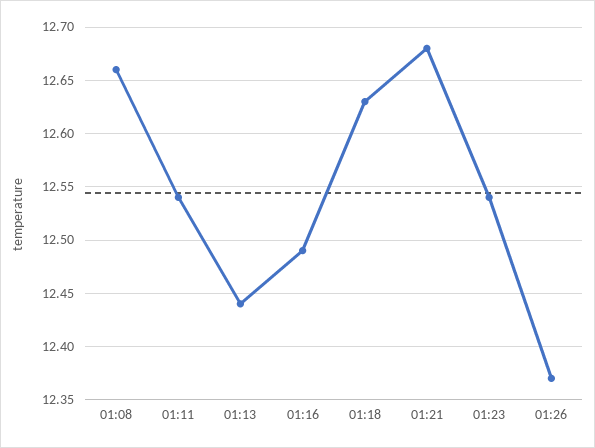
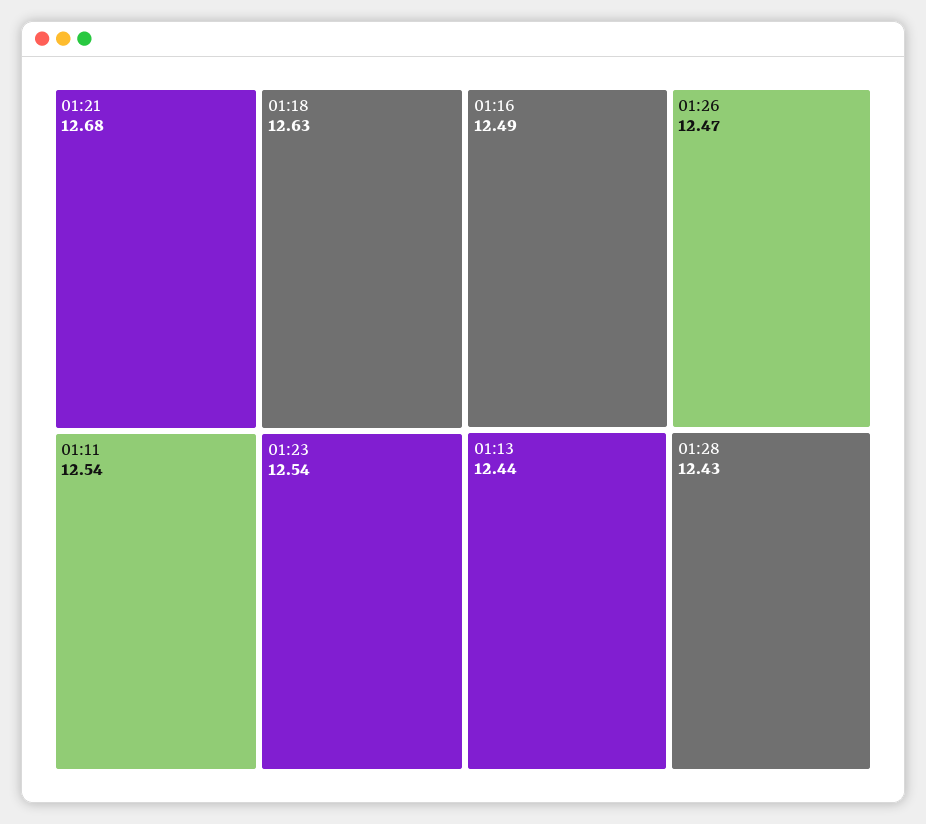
01:08: 12.66 -> none
01:26: 12.37 -> 12.47
01:28: none -> 12.43

